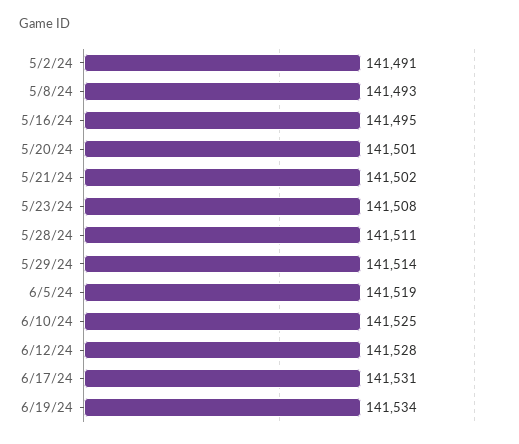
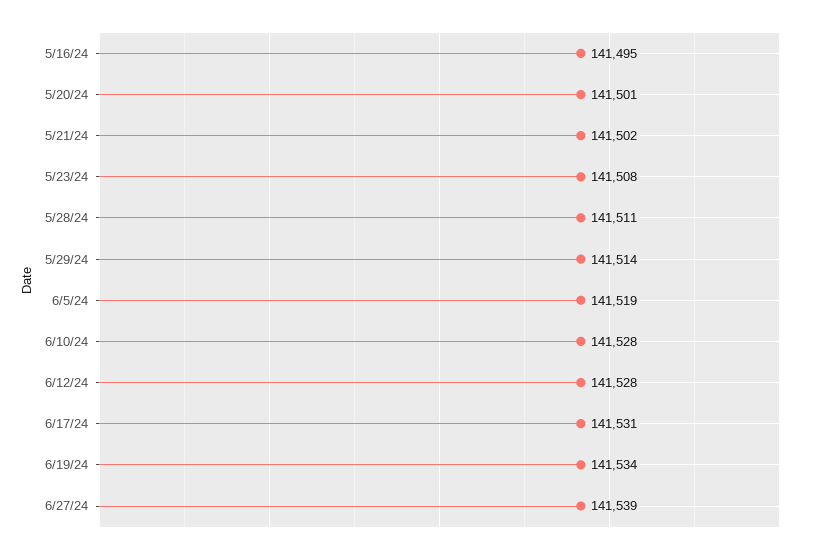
5/2/24: 141491 -> none
5/8/24: 141493 -> none
6/10/24: 141525 -> 141528
6/27/24: none -> 141539

